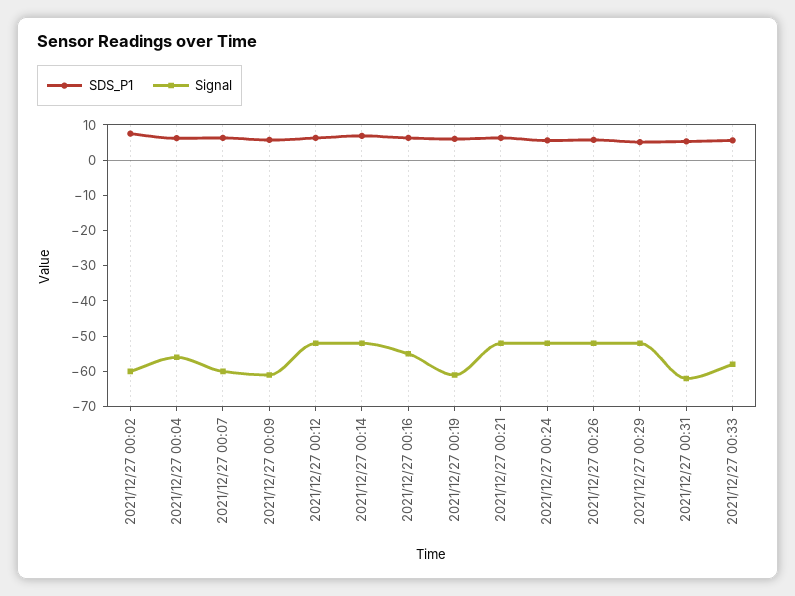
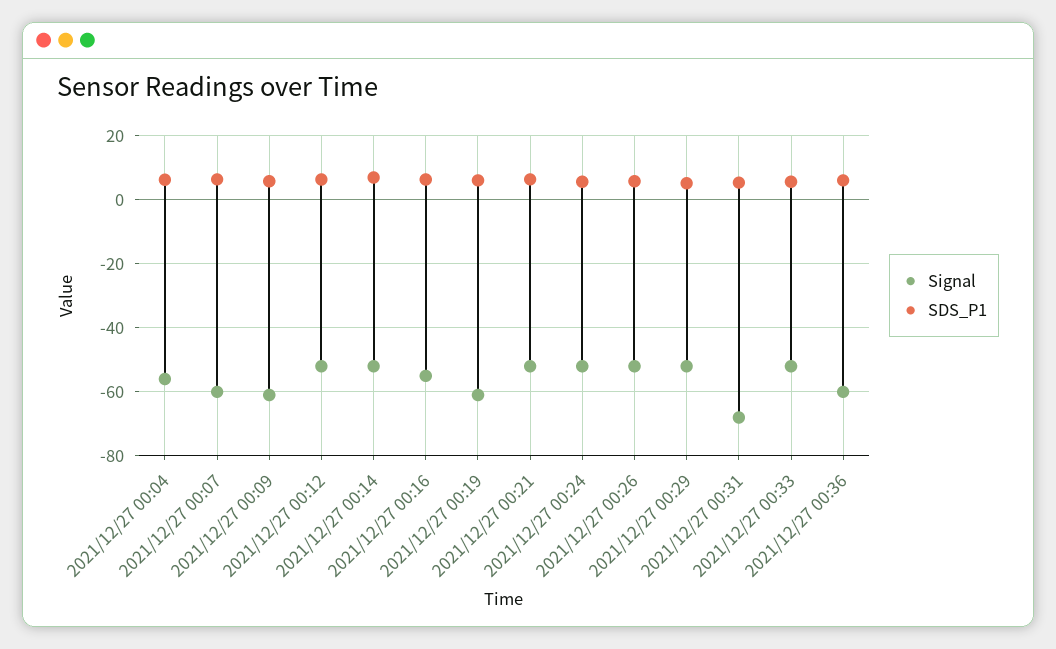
SDS_P1, 2021/12/27 00:02: 7.5 -> none
Signal, 2021/12/27 00:02: -60 -> none
Signal, 2021/12/27 00:31: -62.5 -> -68
Signal, 2021/12/27 00:33: -57.5 -> -52
Signal, 2021/12/27 00:36: none -> -60
SDS_P1, 2021/12/27 00:36: none -> 6

